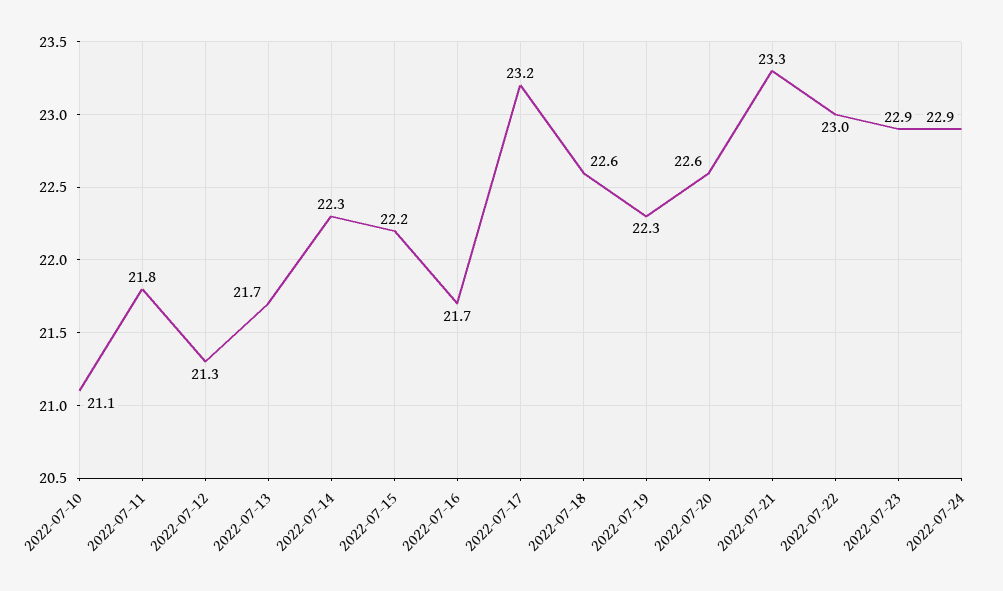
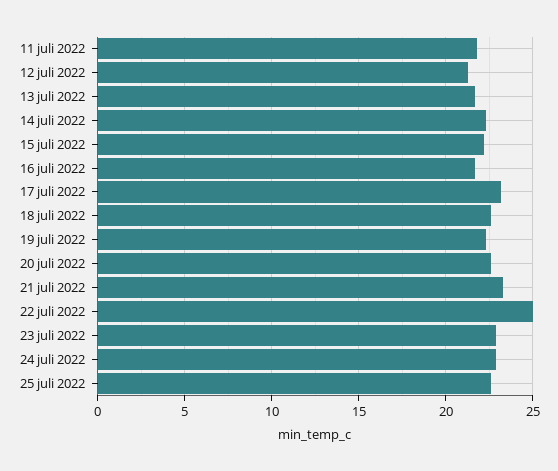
2022-07-10: 21.1 -> none
2022-07-22: 23 -> 25
25 juli 2022: none -> 22.5

